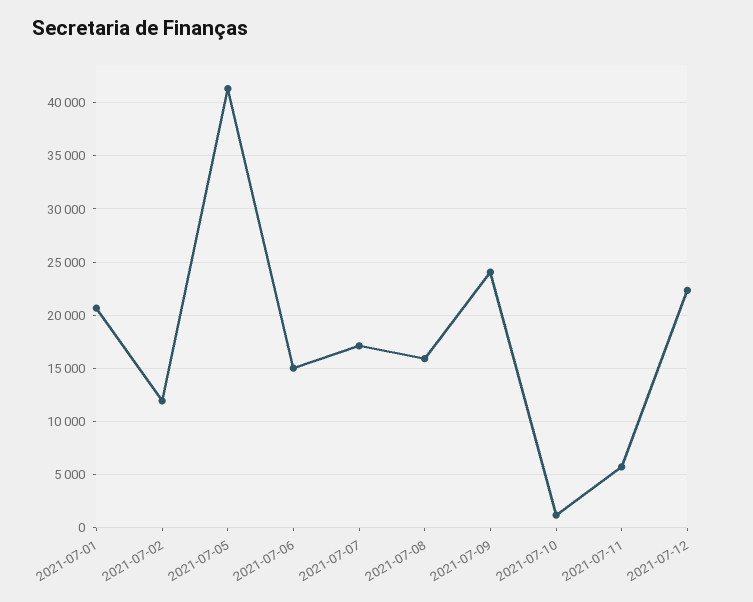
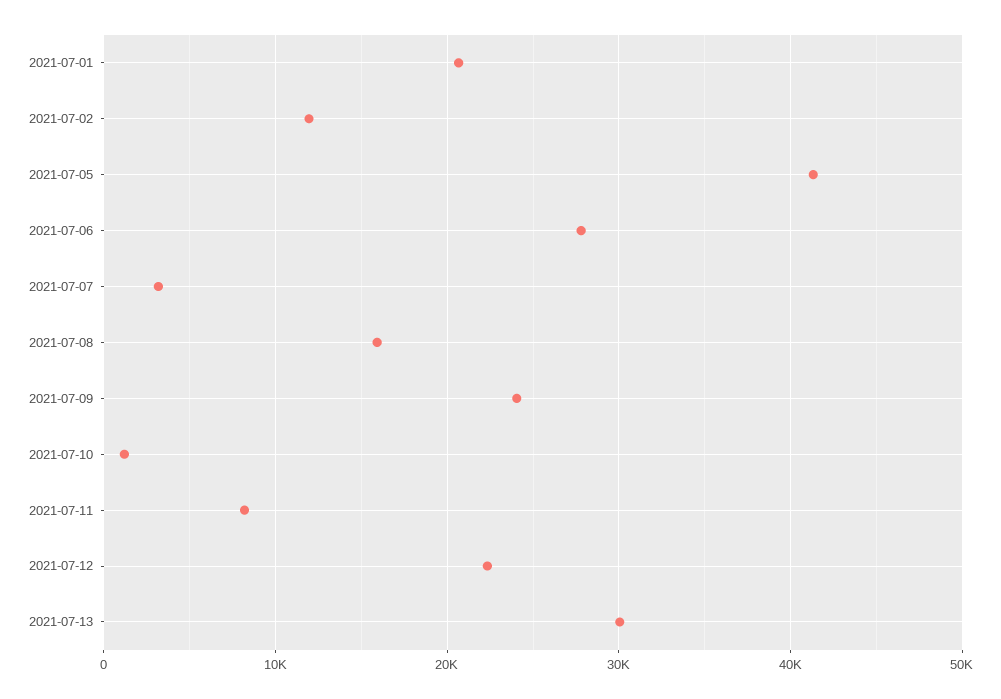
2021-07-06: 15000 -> 28000
2021-07-07: 17000 -> 3000
2021-07-11: 6000 -> 8000
2021-07-13: none -> 30000

